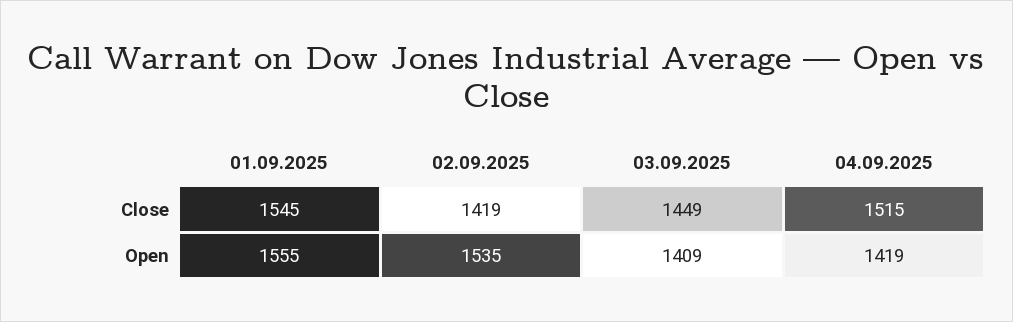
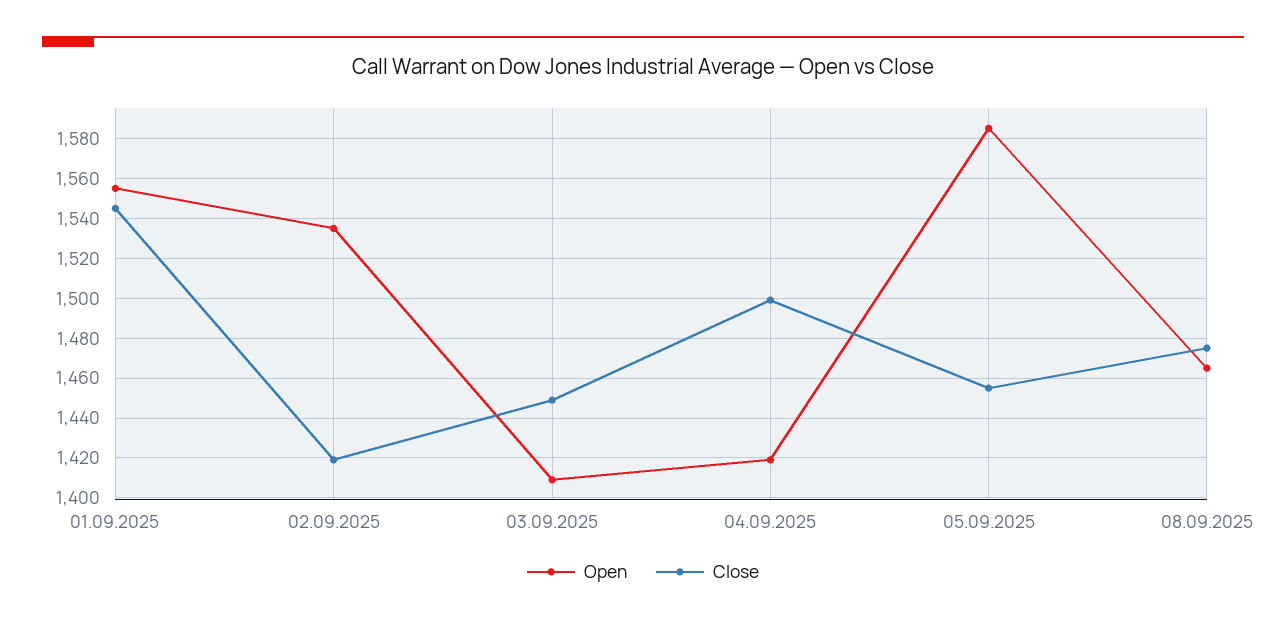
Close, 04.09.2025: 1515 -> 1500
Open, 05.09.2025: none -> 1585
Close, 05.09.2025: none -> 1455
Open, 08.09.2025: none -> 1465
Close, 08.09.2025: none -> 1475

